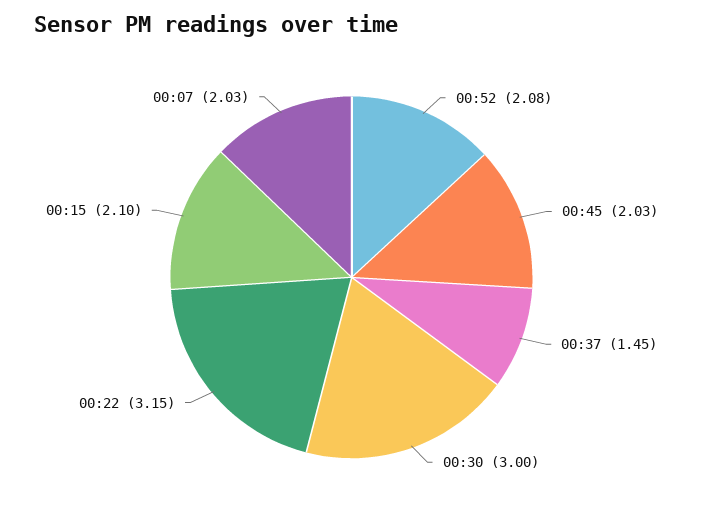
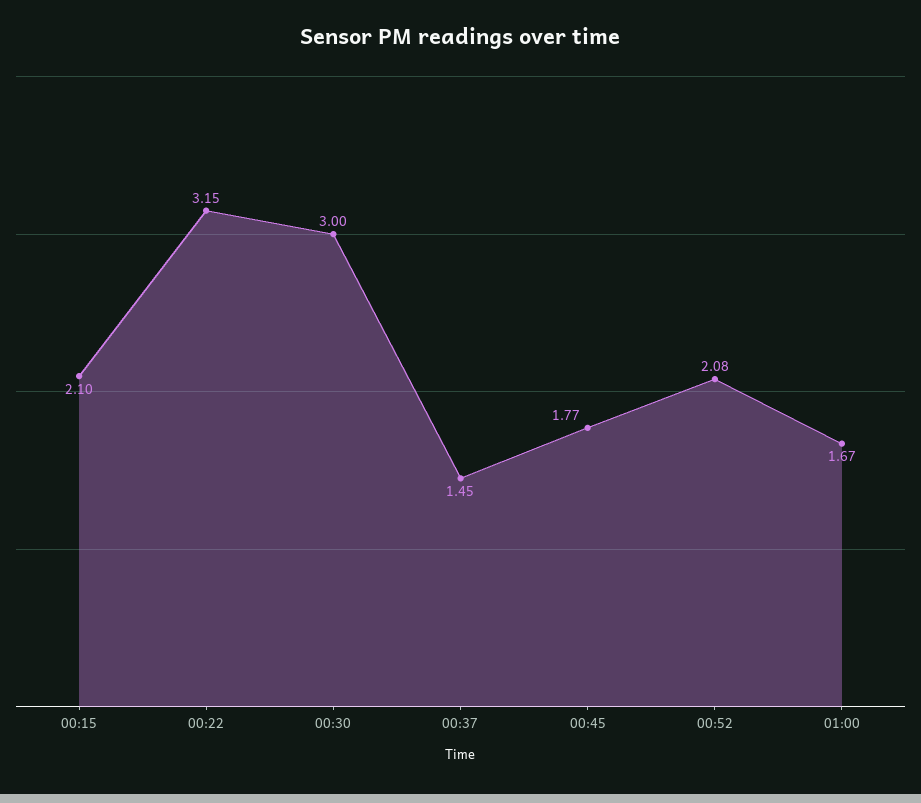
00:45: 2.03 -> 1.77
00:07: 2.03 -> none
01:00: none -> 1.67

